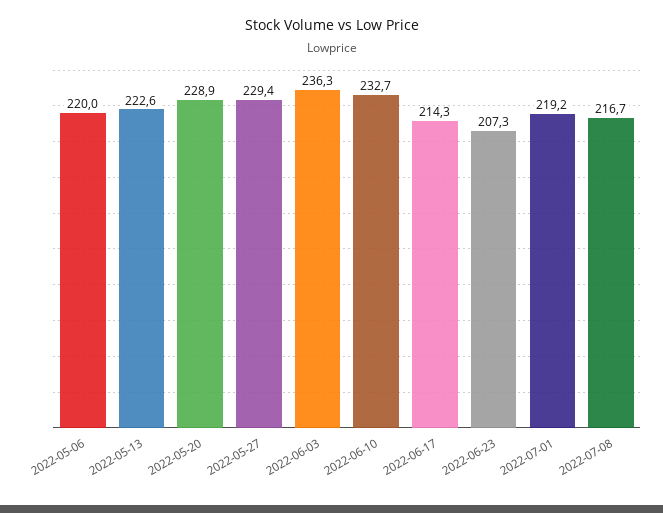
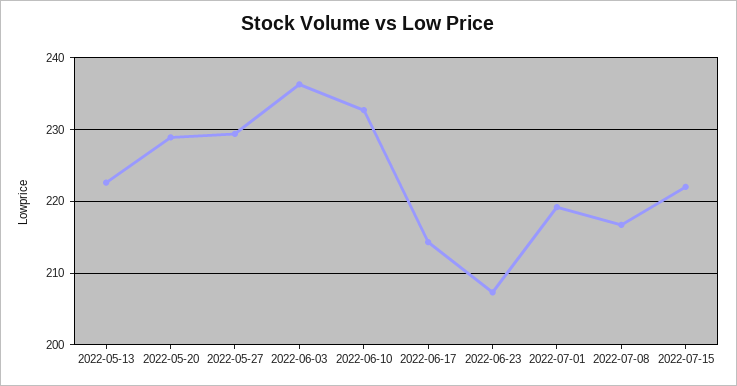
2022-05-06: 220 -> none
2022-07-15: none -> 222

